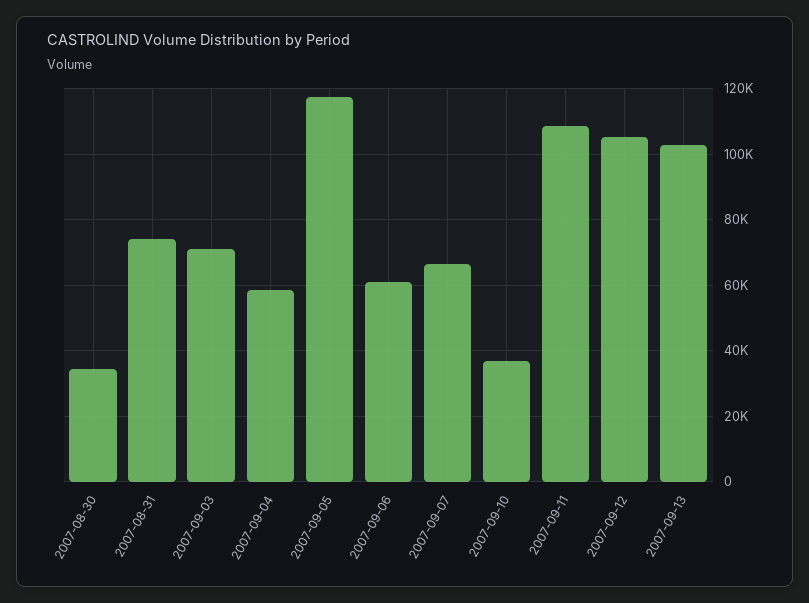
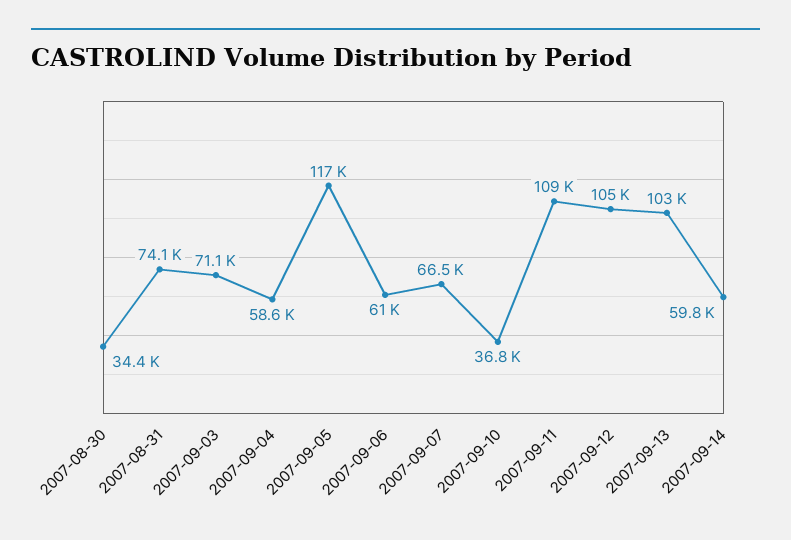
2007-09-14: none -> 59800

